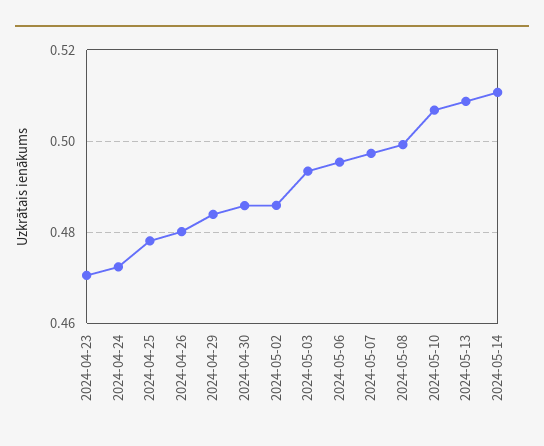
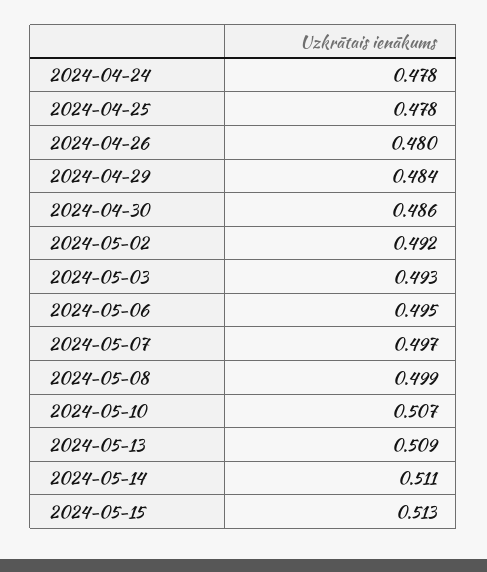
2024-04-23: 0.47 -> none
2024-04-24: 0.472 -> 0.478
2024-05-02: 0.486 -> 0.492
2024-05-15: none -> 0.513

